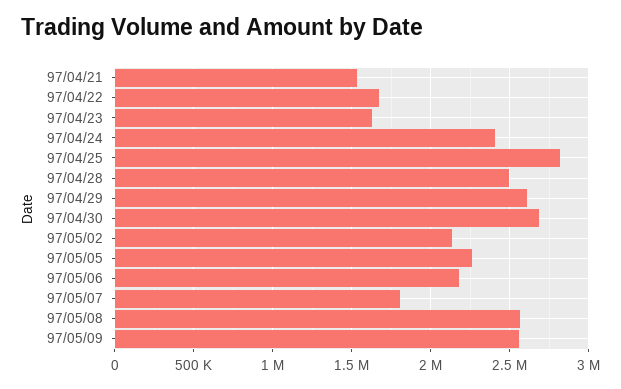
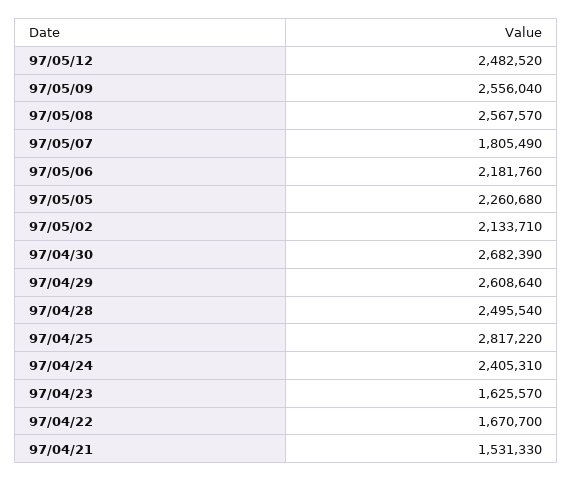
97/05/12: none -> 2482520

